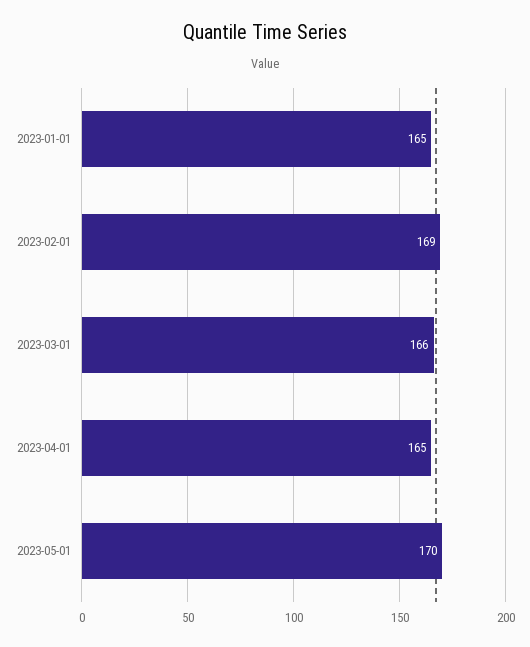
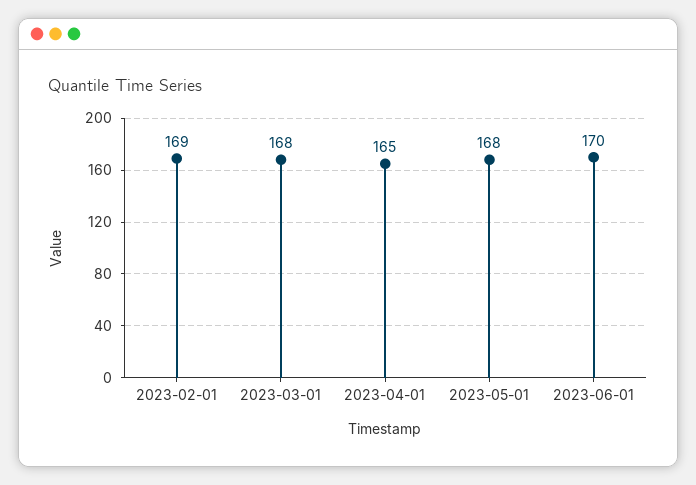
2023-01-01: 165 -> none
2023-03-01: 166 -> 168
2023-05-01: 170 -> 168
2023-06-01: none -> 170

